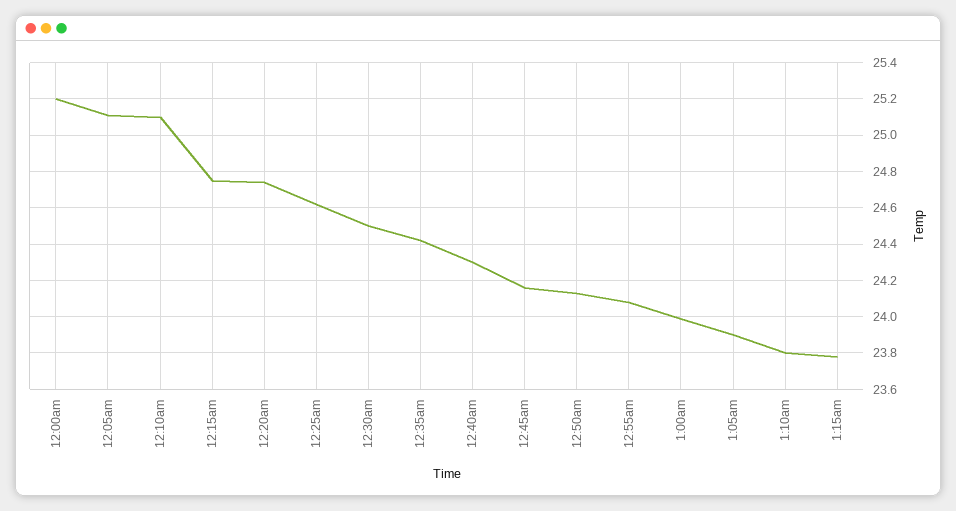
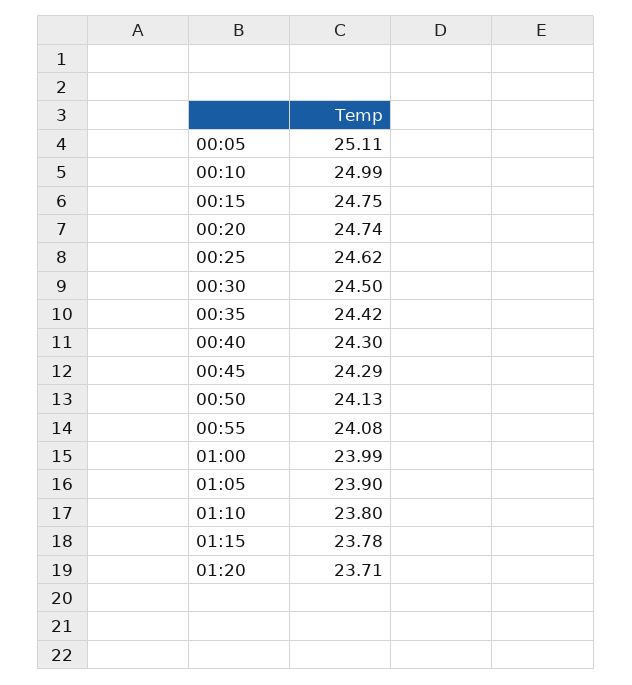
12:00am: 25.2 -> none
12:10am: 25.1 -> 24.99
12:45am: 24.15 -> 24.29
01:20: none -> 23.71

